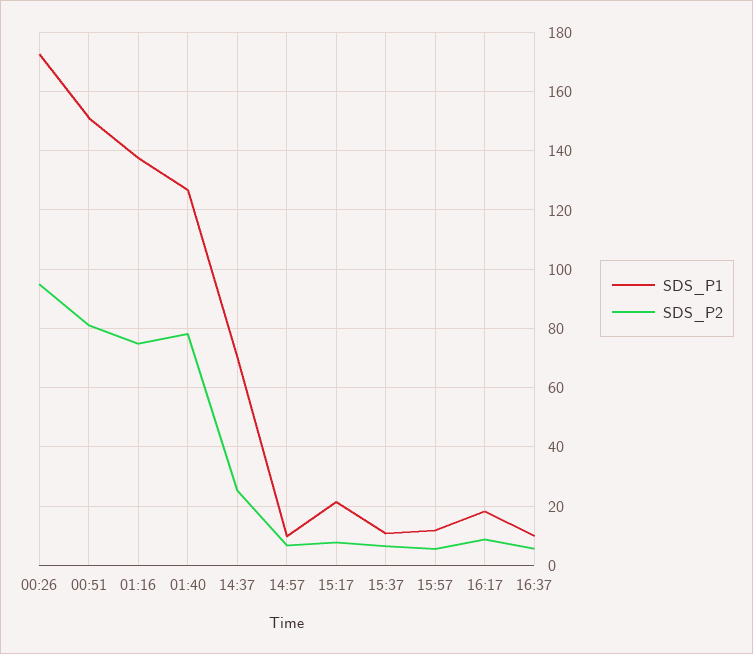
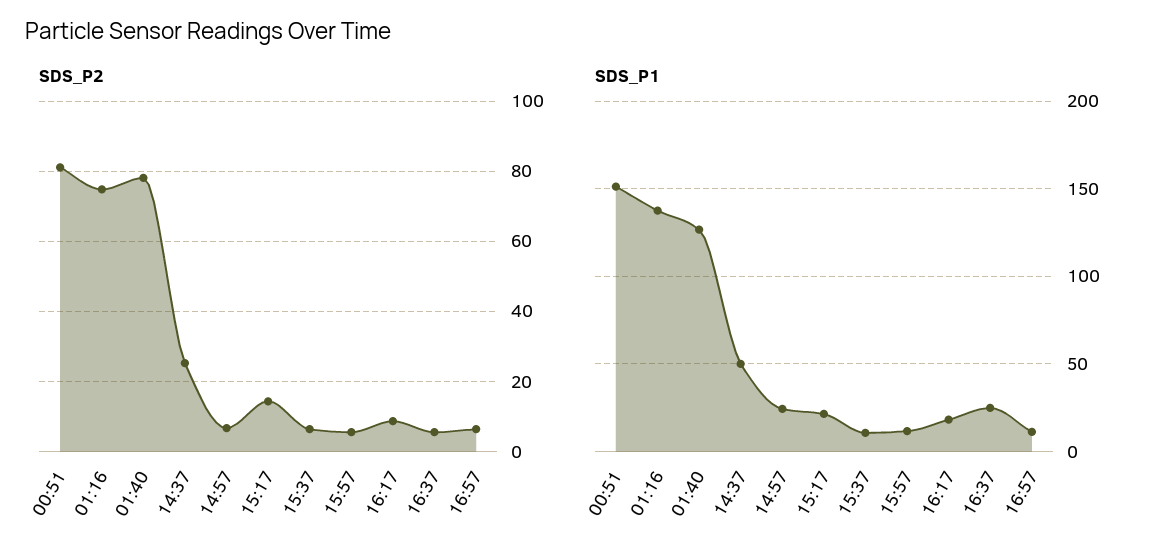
SDS_P1, 00:26: 172.5 -> none
SDS_P2, 00:26: 95 -> none
SDS_P1, 14:37: 70 -> 50
SDS_P1, 14:57: 10 -> 25
SDS_P2, 15:17: 7.5 -> 14
SDS_P1, 16:37: 10 -> 25
SDS_P2, 16:57: none -> 6
SDS_P1, 16:57: none -> 10

